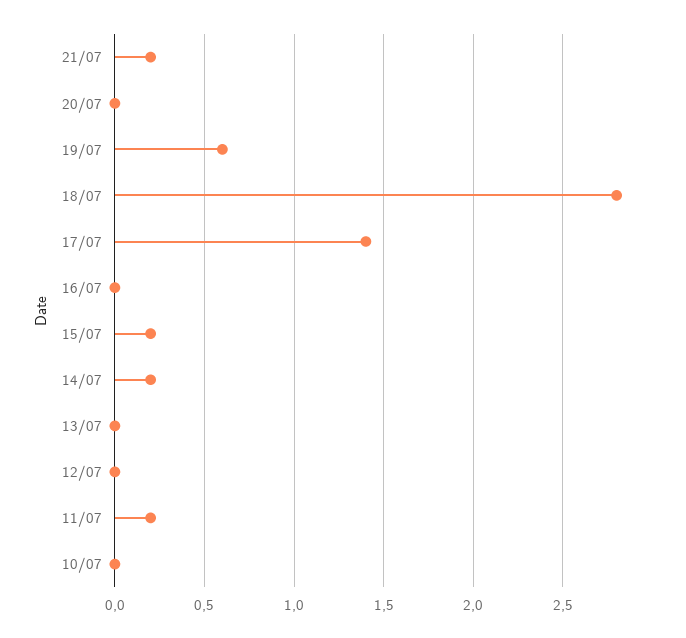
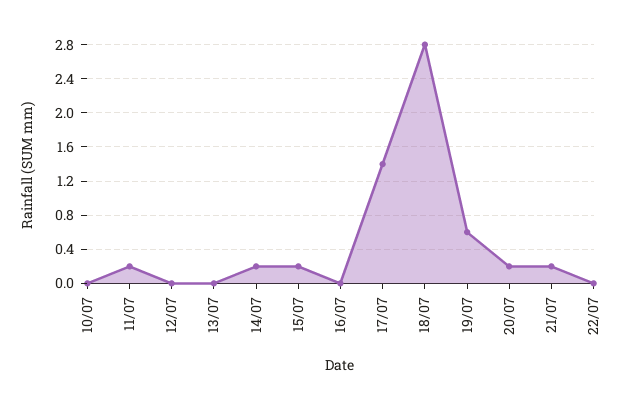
20/07: 0 -> 0.2
22/07: none -> 0

